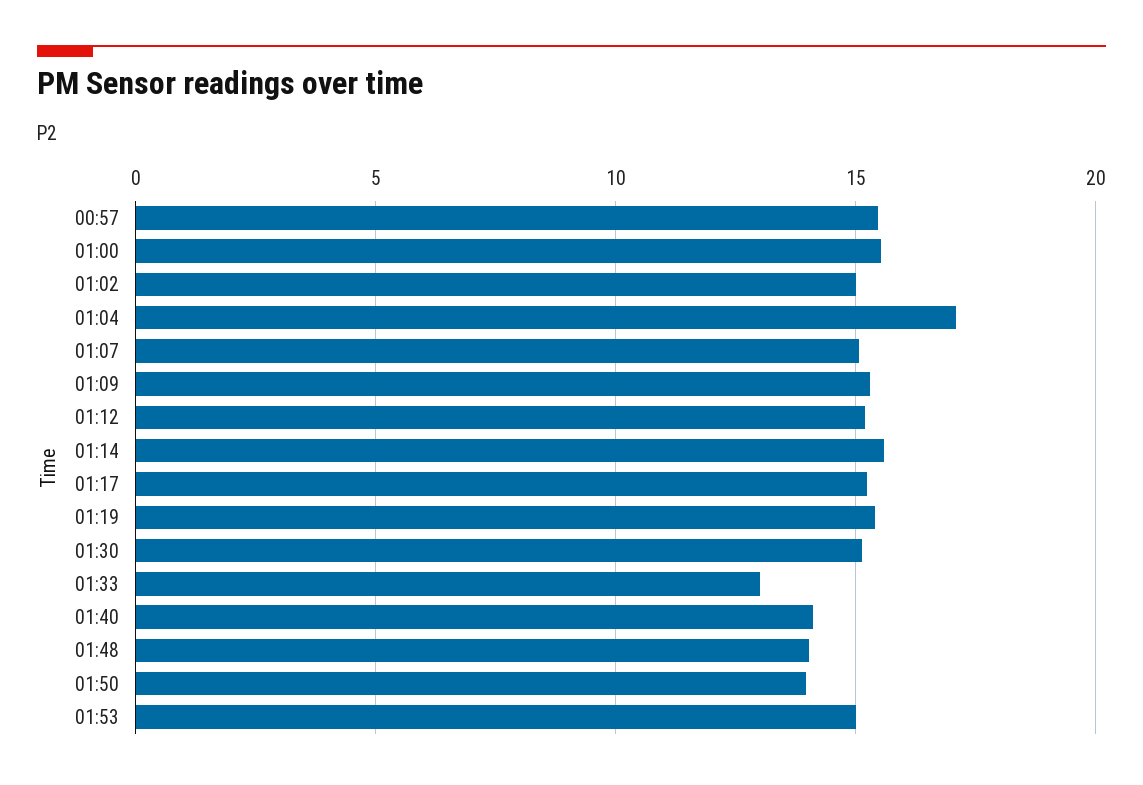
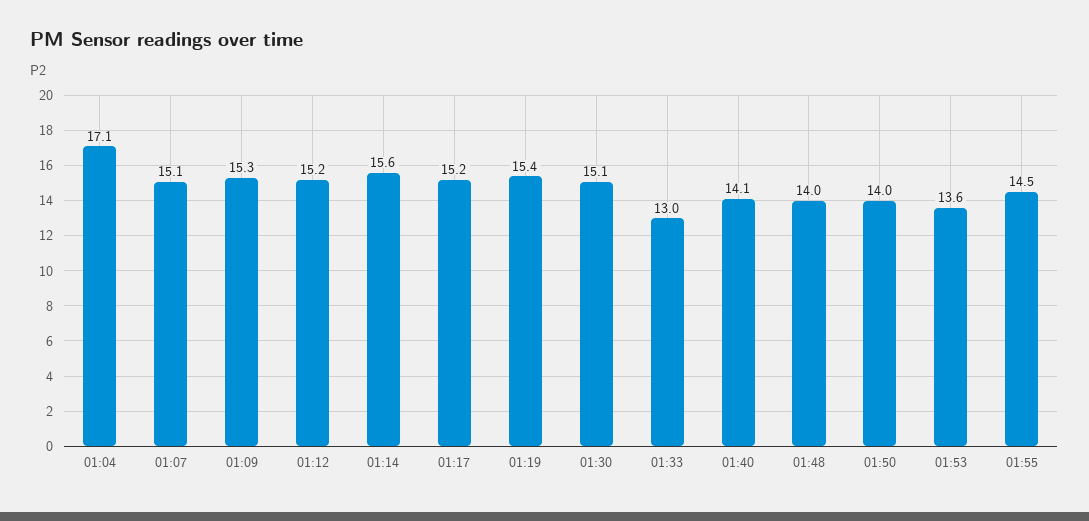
00:57: 15.5 -> none
01:00: 15.5 -> none
01:02: 15 -> none
01:53: 15 -> 13.6
01:55: none -> 14.5

